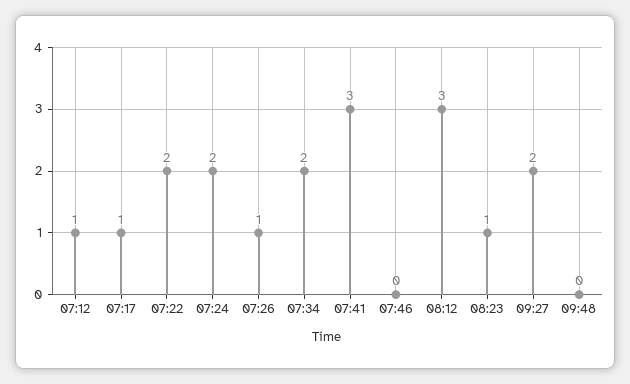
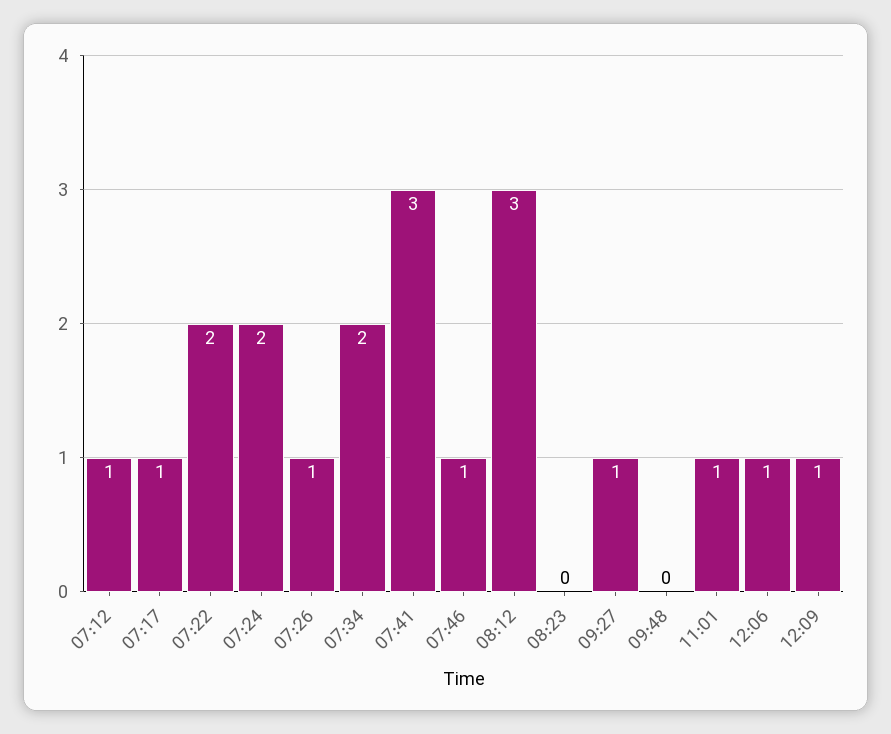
07:46: 0 -> 1
08:23: 1 -> 0
09:27: 2 -> 1
11:01: none -> 1
12:06: none -> 1
12:09: none -> 1

